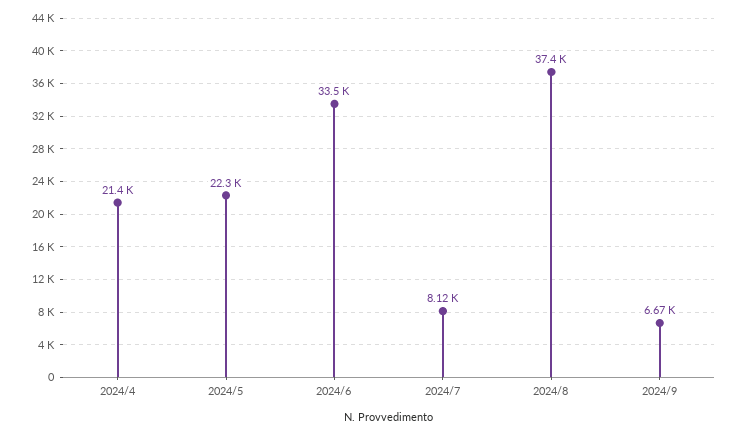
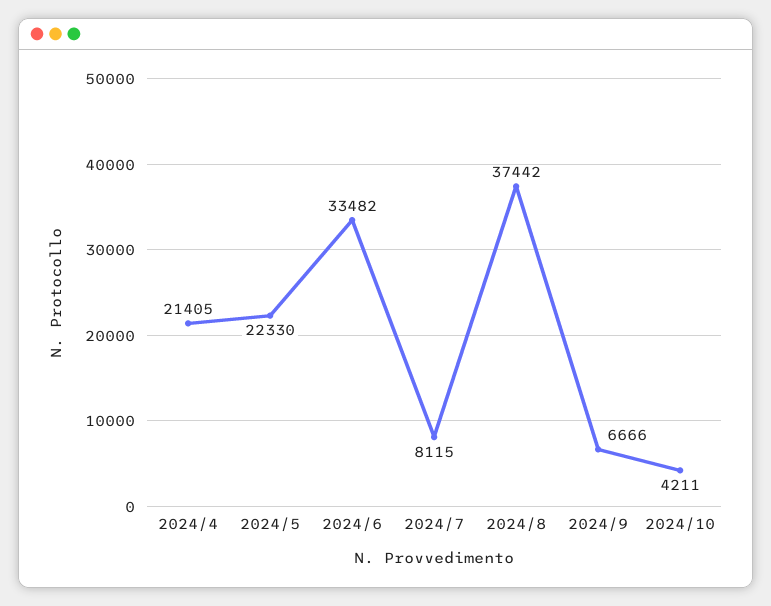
2024/10: none -> 4211

